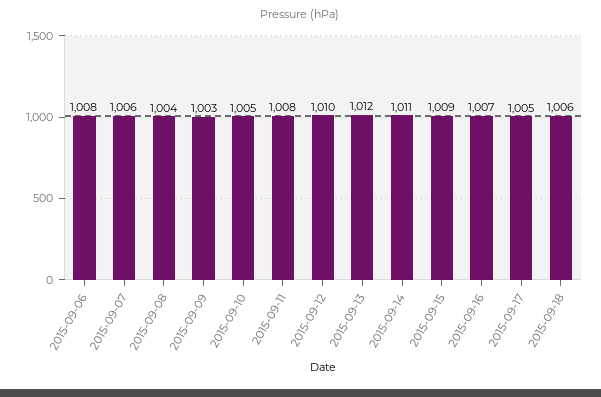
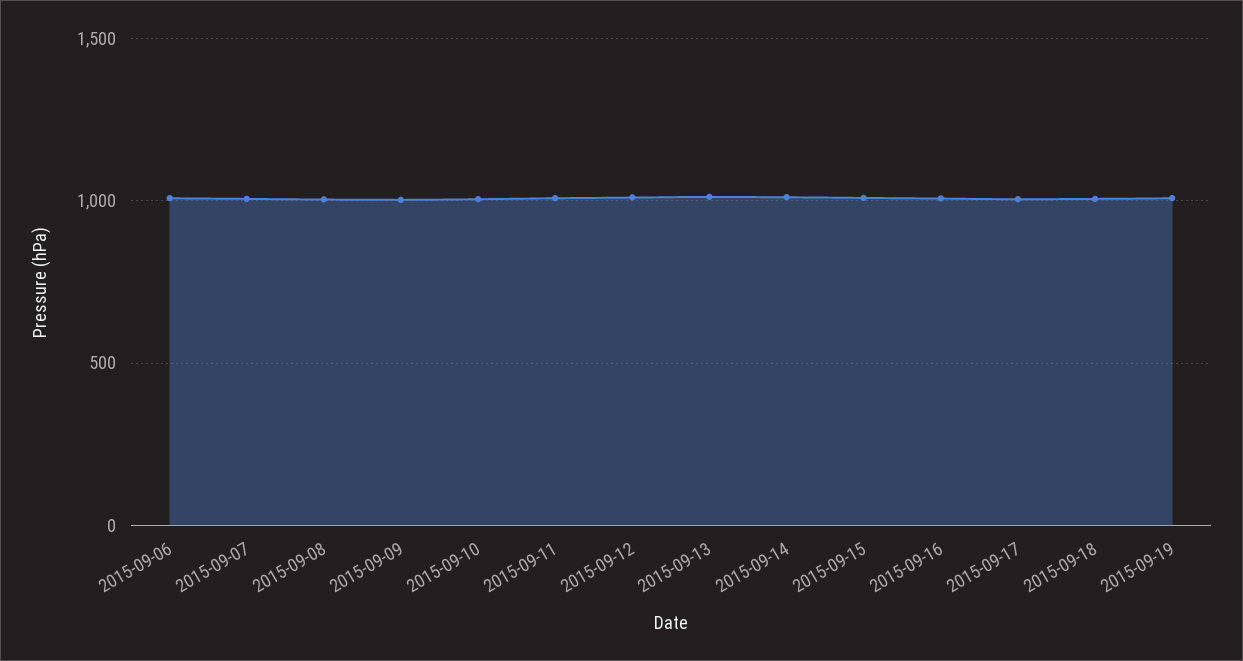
2015-09-19: none -> 1000

